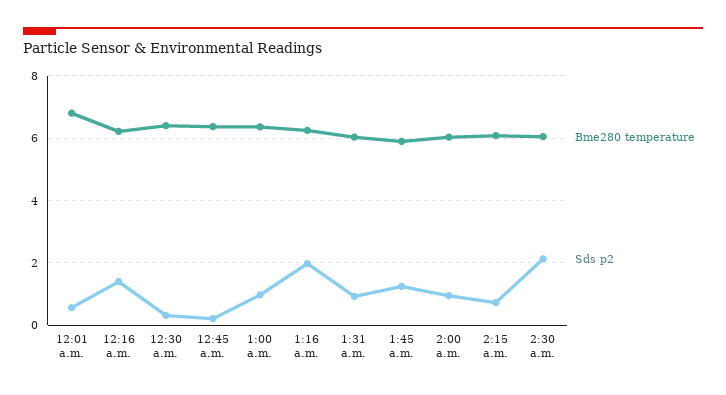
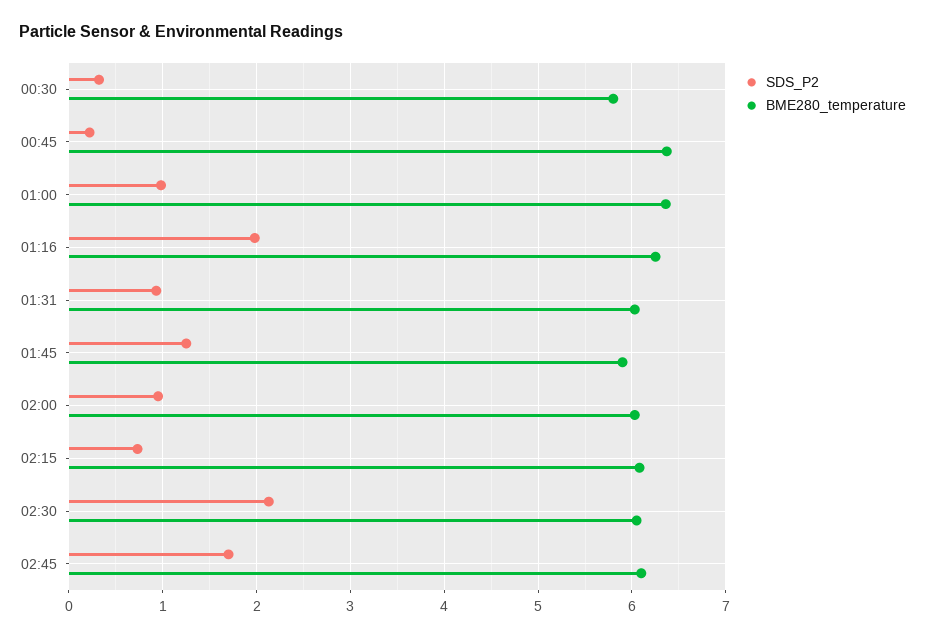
Bme280 temperature, 12:01 a.m.: 6.8 -> none
Sds p2, 12:01 a.m.: 0.6 -> none
Bme280 temperature, 12:16 a.m.: 6.2 -> none
Sds p2, 12:16 a.m.: 1.4 -> none
Bme280 temperature, 12:30 a.m.: 6.4 -> 5.8
Sds p2, 02:45: none -> 1.7
Bme280 temperature, 02:45: none -> 6.1

